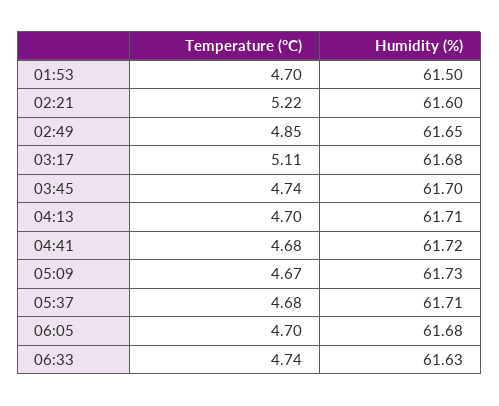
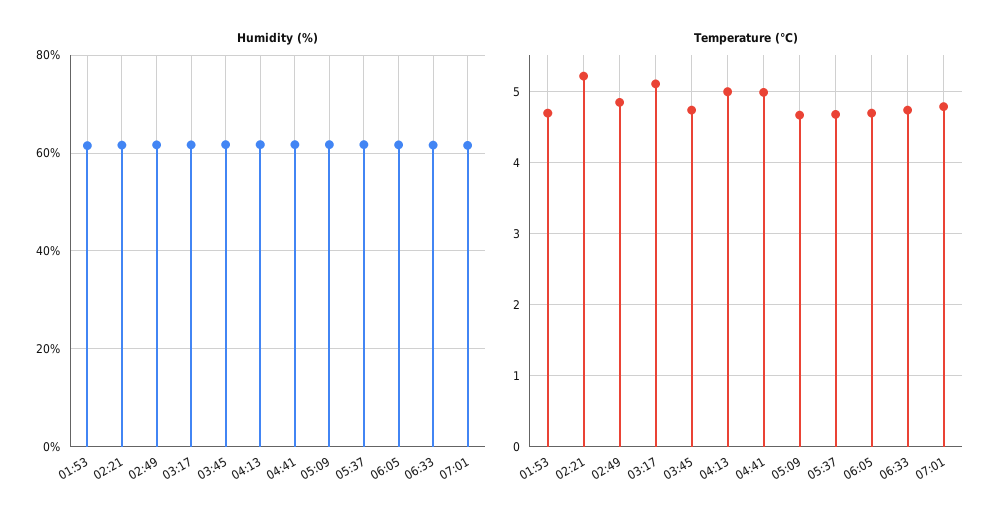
Temperature (°C), 04:13: 4.7 -> 5
Temperature (°C), 04:41: 4.68 -> 5
Humidity (%), 07:01: none -> 62
Temperature (°C), 07:01: none -> 4.8

